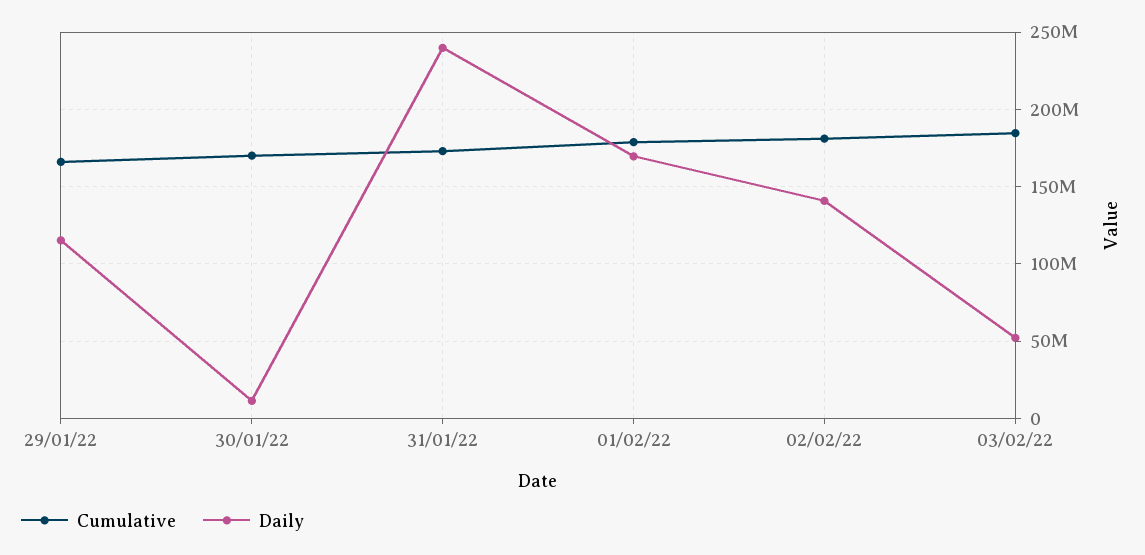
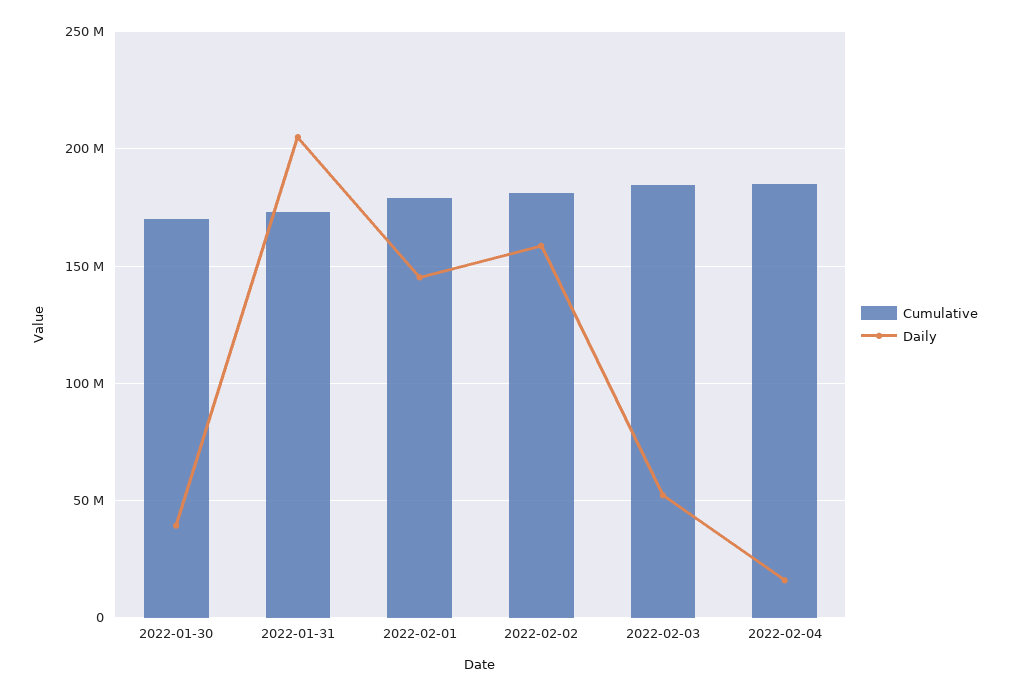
Cumulative, 29/01/22: 165000000 -> none
Daily, 29/01/22: 115000000 -> none
Daily, 30/01/22: 10000000 -> 40000000
Daily, 31/01/22: 240000000 -> 205000000
Daily, 01/02/22: 170000000 -> 145000000
Daily, 02/02/22: 140000000 -> 160000000
Cumulative, 2022-02-04: none -> 185000000
Daily, 2022-02-04: none -> 15000000

